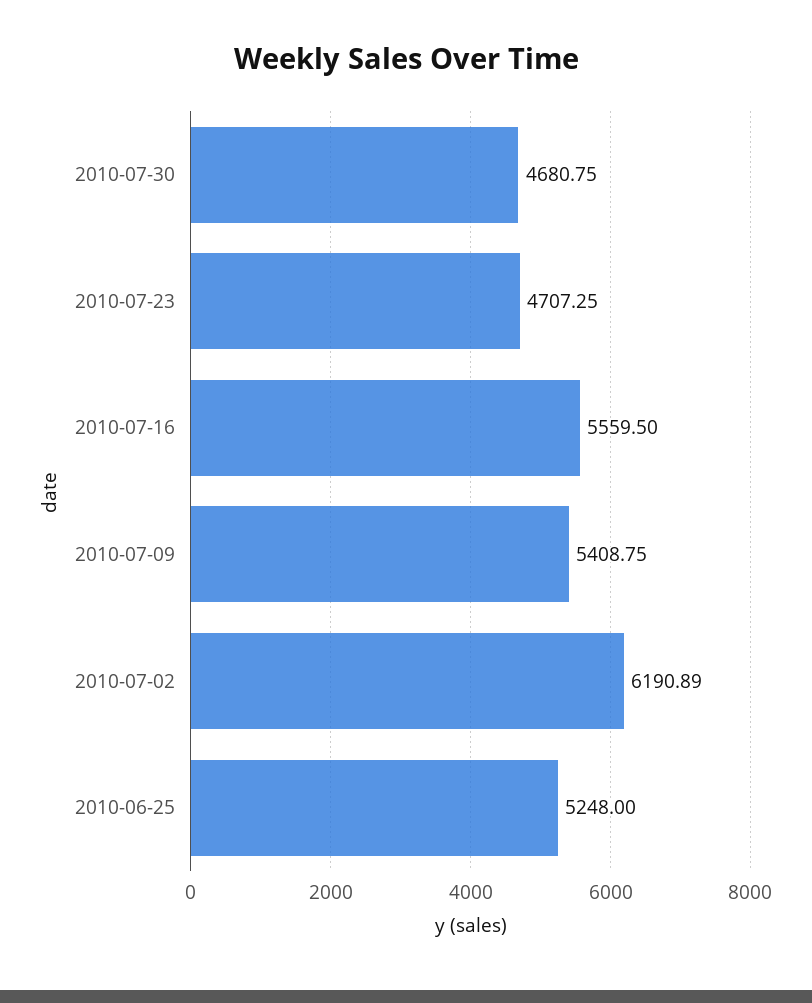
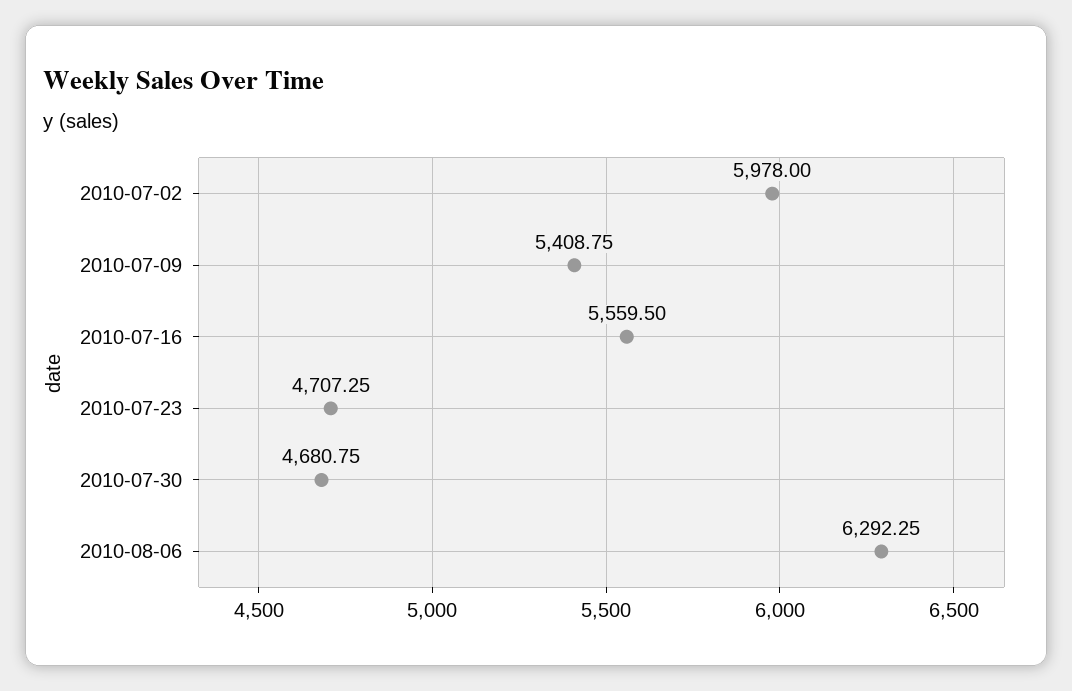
2010-07-02: 6190.89 -> 5978
2010-06-25: 5248 -> none
2010-08-06: none -> 6292.25

